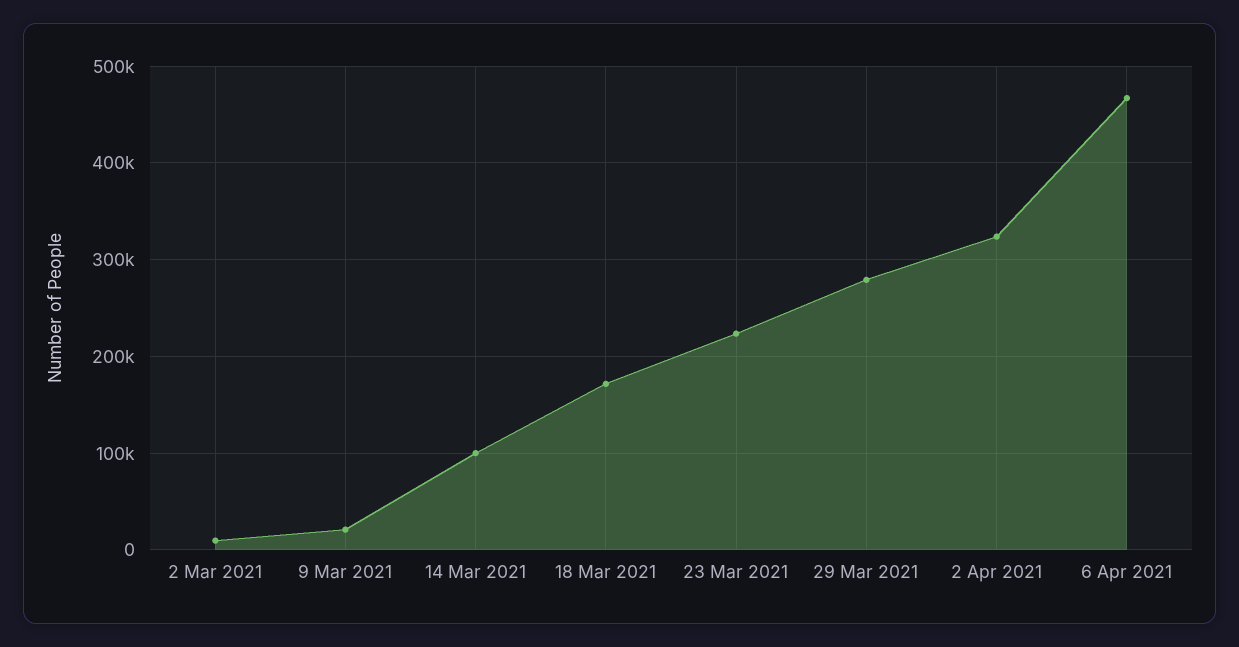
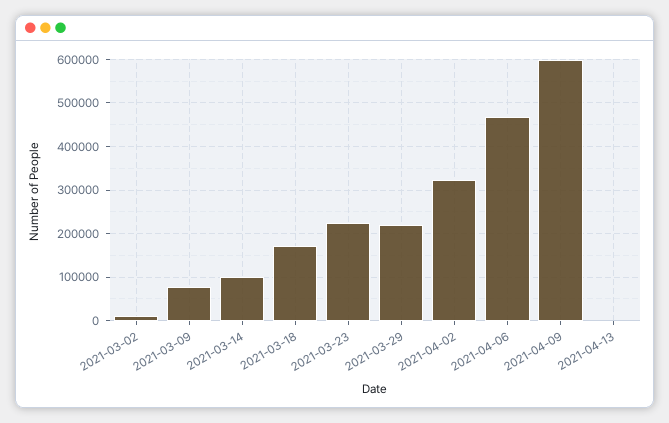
9 Mar 2021: 20000 -> 80000
29 Mar 2021: 280000 -> 220000
2021-04-09: none -> 600000
2021-04-13: none -> 0

